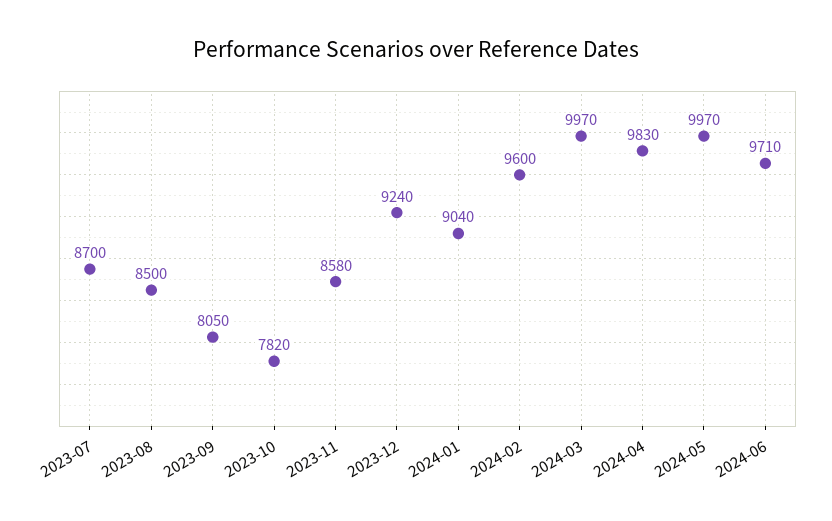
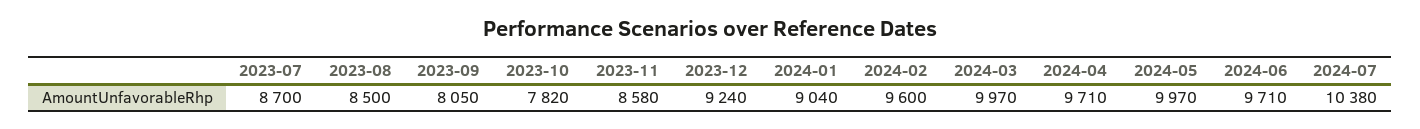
2024-04: 9830 -> 9710
2024-07: none -> 10380

